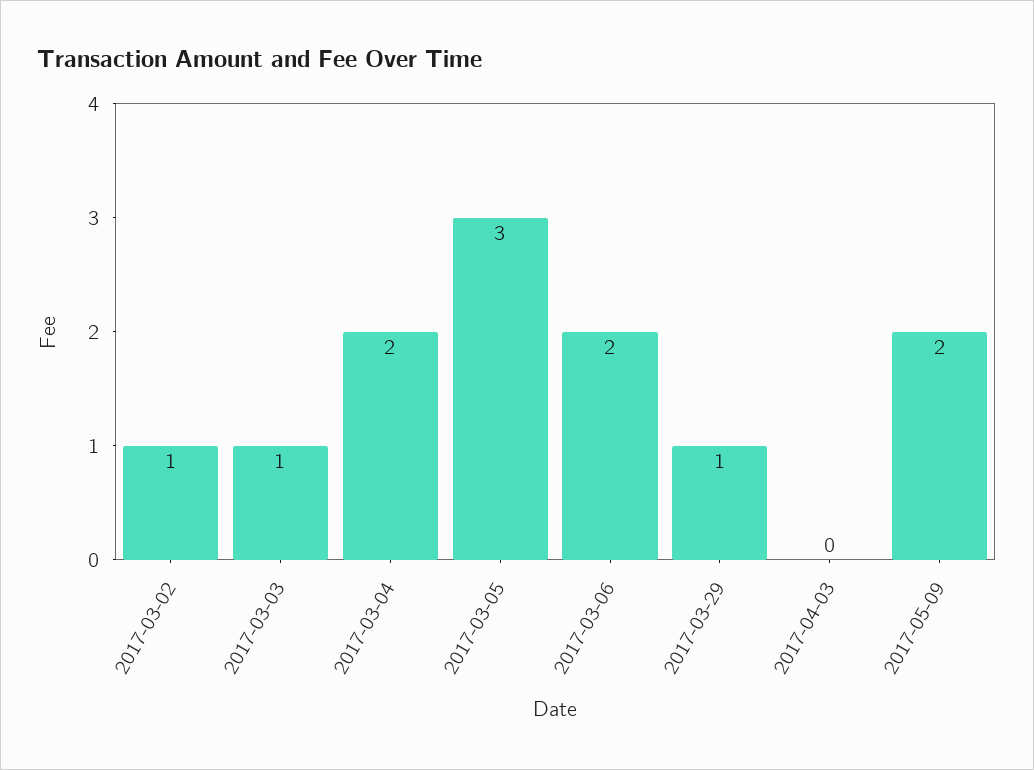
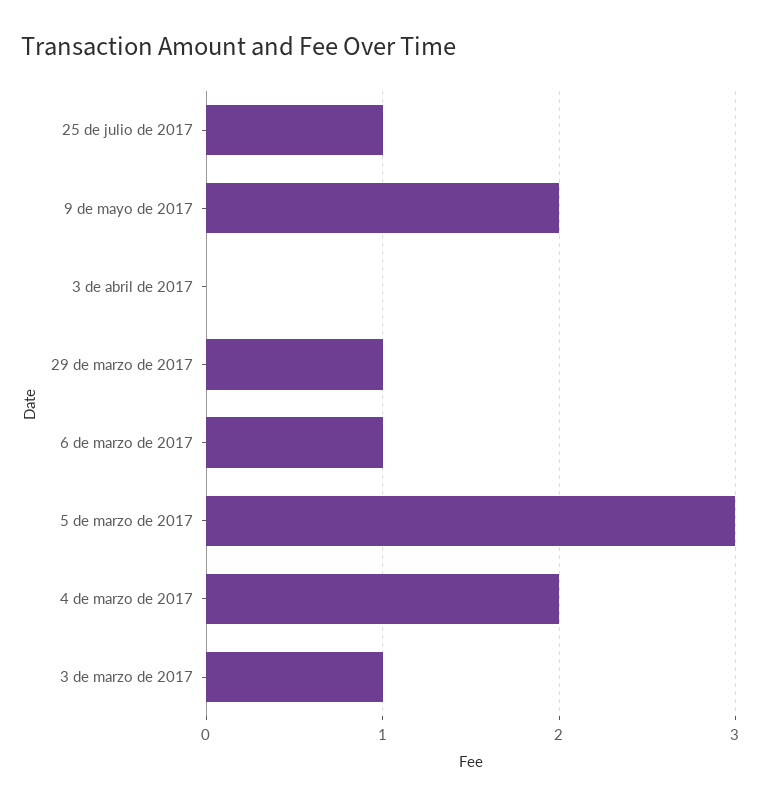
2017-03-02: 1 -> none
2017-03-06: 2 -> 1
25 de julio de 2017: none -> 1

